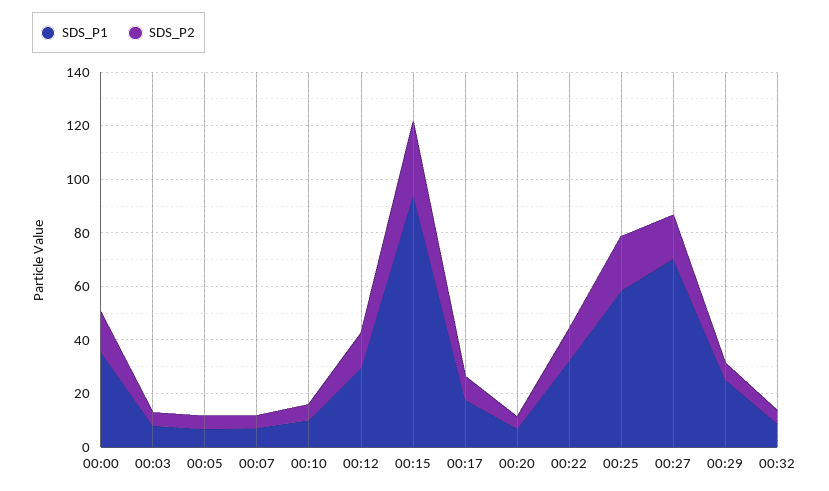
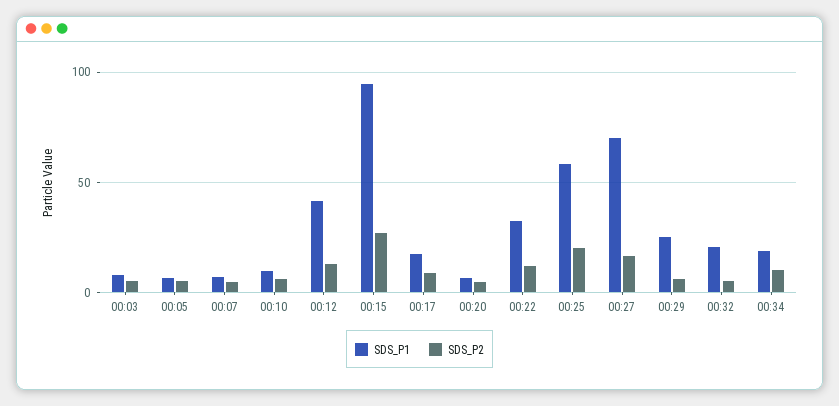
SDS_P1, 00:00: 35 -> none
SDS_P2, 00:00: 15 -> none
SDS_P1, 00:12: 30 -> 40
SDS_P1, 00:32: 10 -> 20
SDS_P1, 00:34: none -> 20
SDS_P2, 00:34: none -> 10

